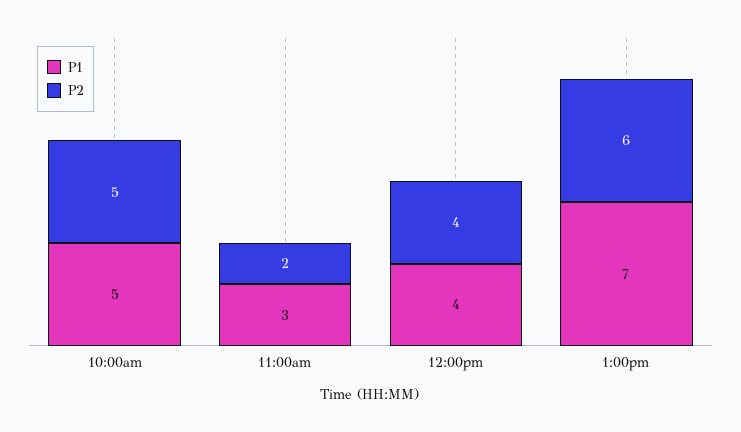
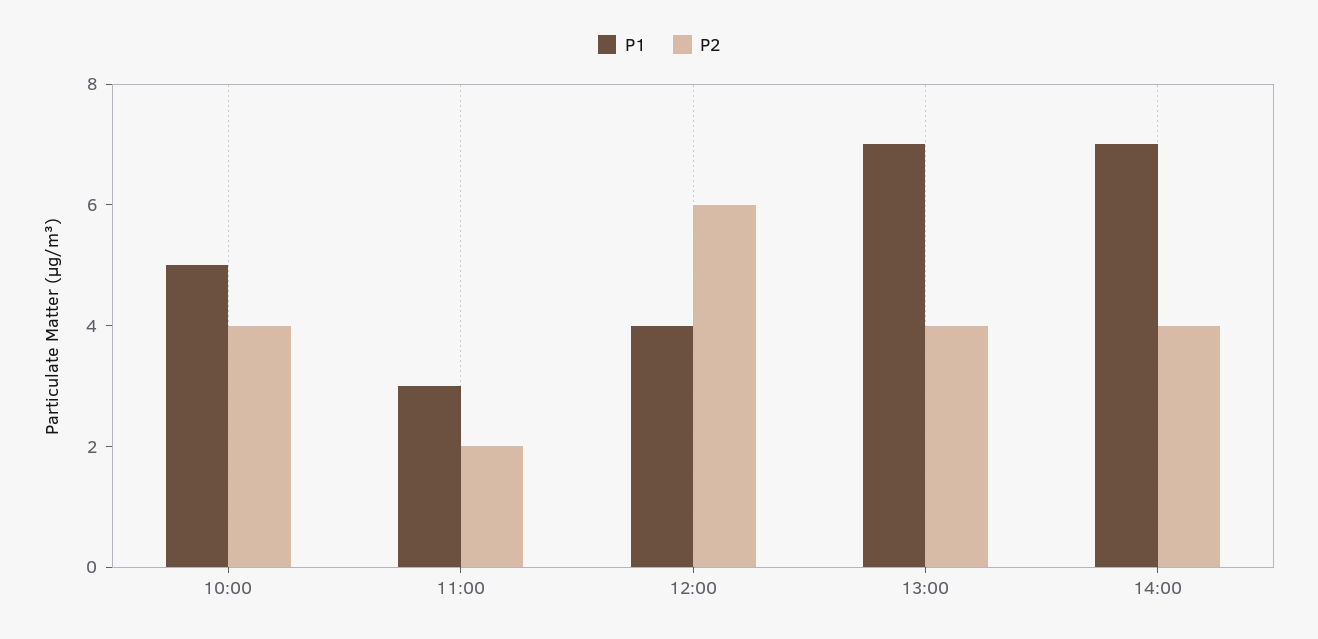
P2, 10:00am: 5 -> 4
P2, 12:00pm: 4 -> 6
P2, 1:00pm: 6 -> 4
P1, 14:00: none -> 7
P2, 14:00: none -> 4

